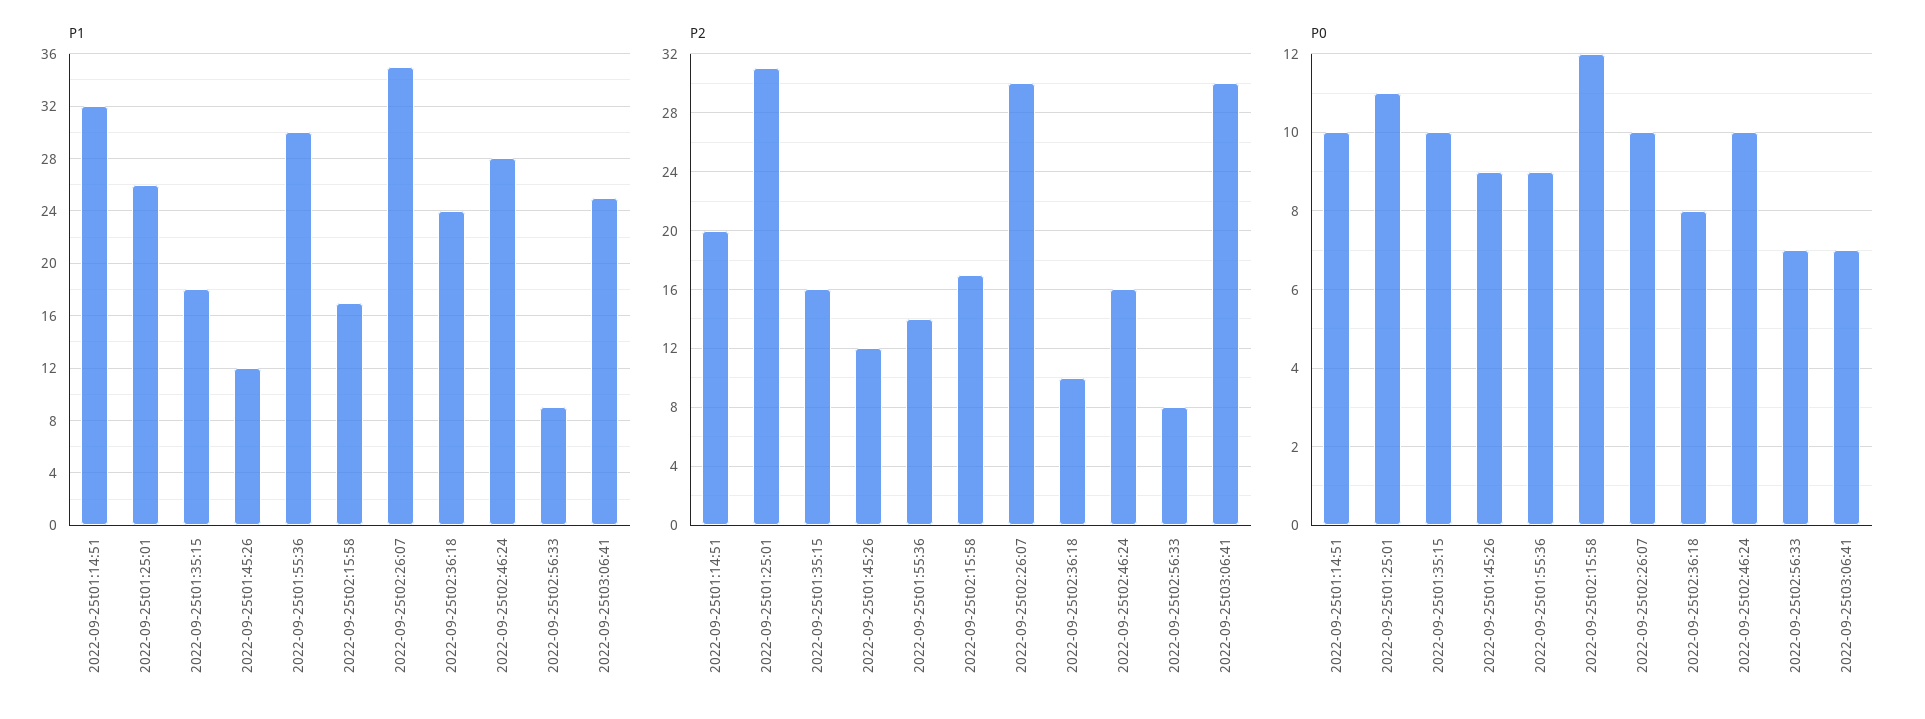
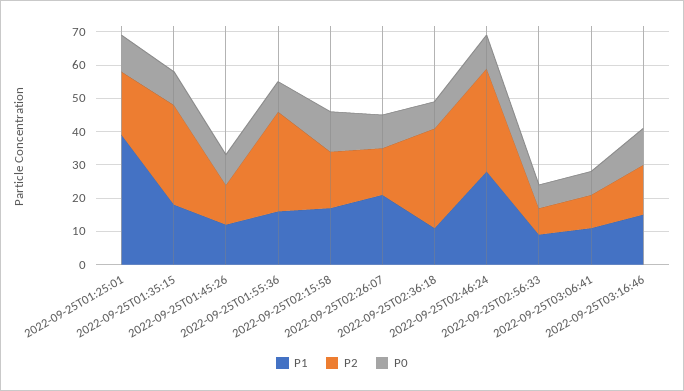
P1, 2022-09-25t01:14:51: 32 -> none
P1, 2022-09-25t01:25:01: 26 -> 40
P1, 2022-09-25t01:55:36: 30 -> 15
P1, 2022-09-25t02:26:07: 35 -> 20
P1, 2022-09-25t02:36:18: 24 -> 10
P1, 2022-09-25t03:06:41: 25 -> 10
P2, 2022-09-25t01:14:51: 20 -> none
P2, 2022-09-25t01:25:01: 31 -> 20
P2, 2022-09-25t01:35:15: 16 -> 30
P2, 2022-09-25t01:55:36: 14 -> 30
P2, 2022-09-25t02:26:07: 30 -> 15
P2, 2022-09-25t02:36:18: 10 -> 30
P2, 2022-09-25t02:46:24: 16 -> 30
P2, 2022-09-25t03:06:41: 30 -> 10
P0, 2022-09-25t01:14:51: 10 -> none
P1, 2022-09-25T03:16:46: none -> 15
P2, 2022-09-25T03:16:46: none -> 15
P0, 2022-09-25T03:16:46: none -> 10

